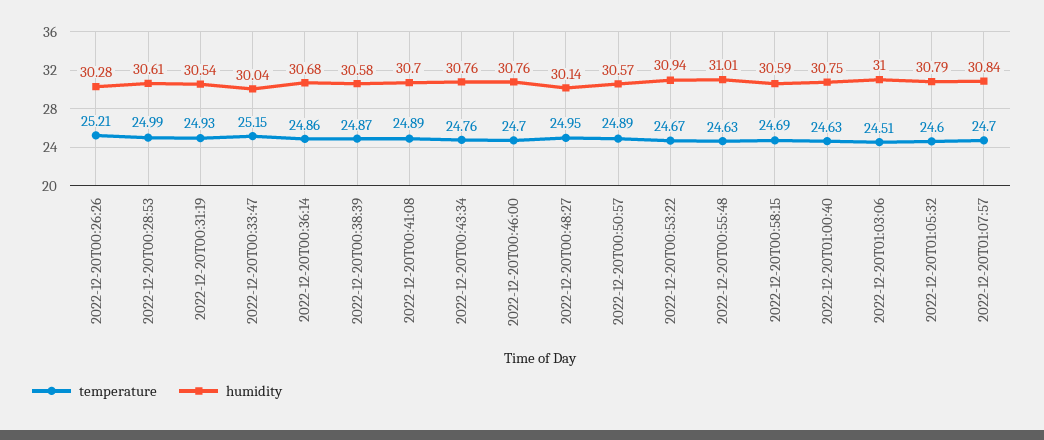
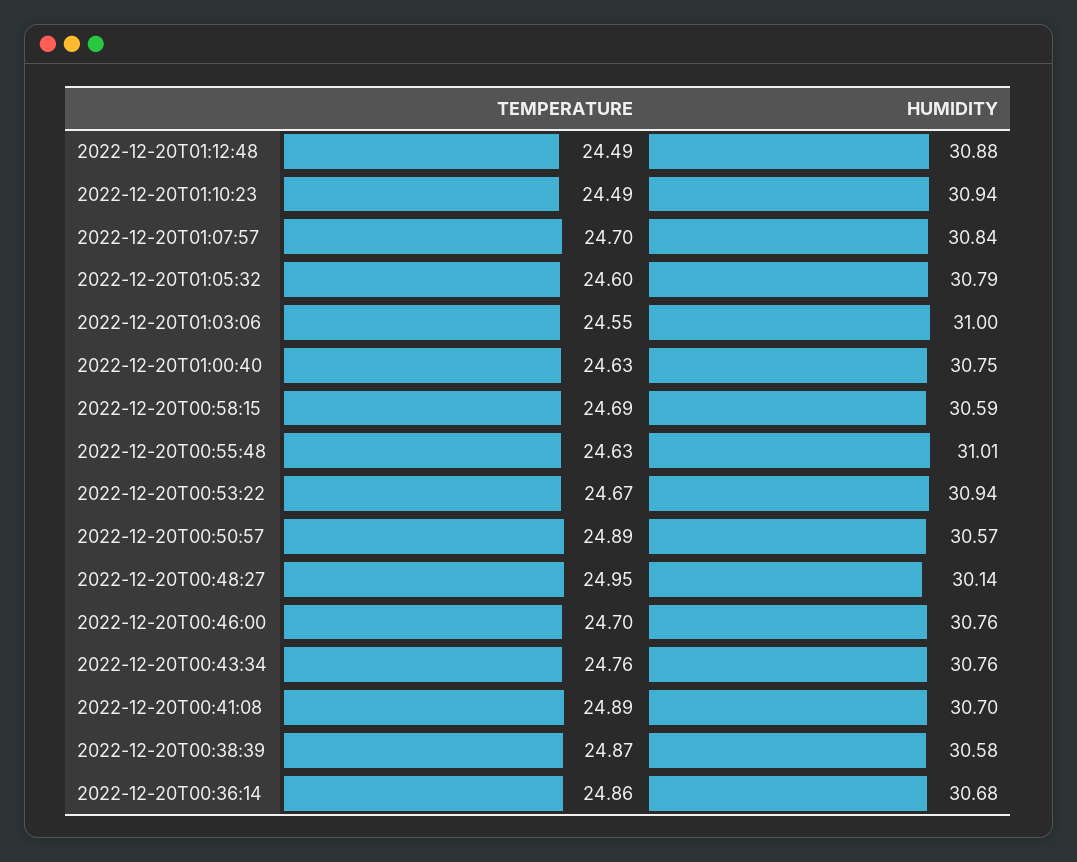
temperature, 2022-12-20T00:26:26: 25.21 -> none
humidity, 2022-12-20T00:26:26: 30.28 -> none
temperature, 2022-12-20T00:28:53: 24.99 -> none
humidity, 2022-12-20T00:28:53: 30.61 -> none
temperature, 2022-12-20T00:31:19: 24.93 -> none
humidity, 2022-12-20T00:31:19: 30.54 -> none
temperature, 2022-12-20T00:33:47: 25.15 -> none
humidity, 2022-12-20T00:33:47: 30.04 -> none
temperature, 2022-12-20T01:03:06: 24.51 -> 24.55
temperature, 2022-12-20T01:12:48: none -> 24.49
humidity, 2022-12-20T01:12:48: none -> 30.88
temperature, 2022-12-20T01:10:23: none -> 24.49
humidity, 2022-12-20T01:10:23: none -> 30.94

